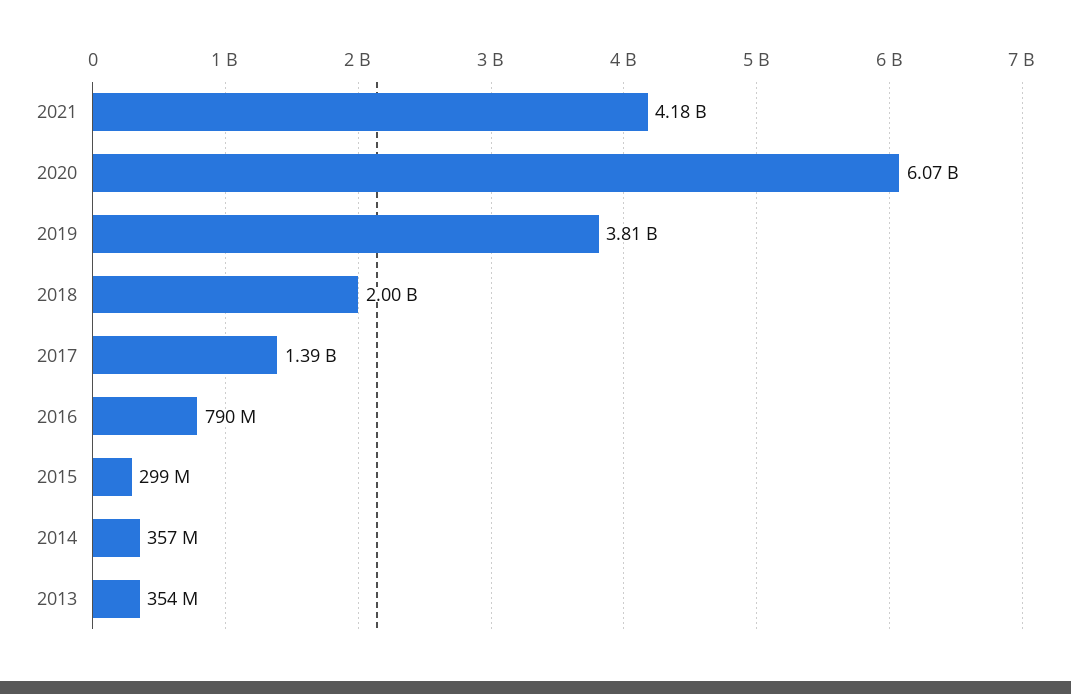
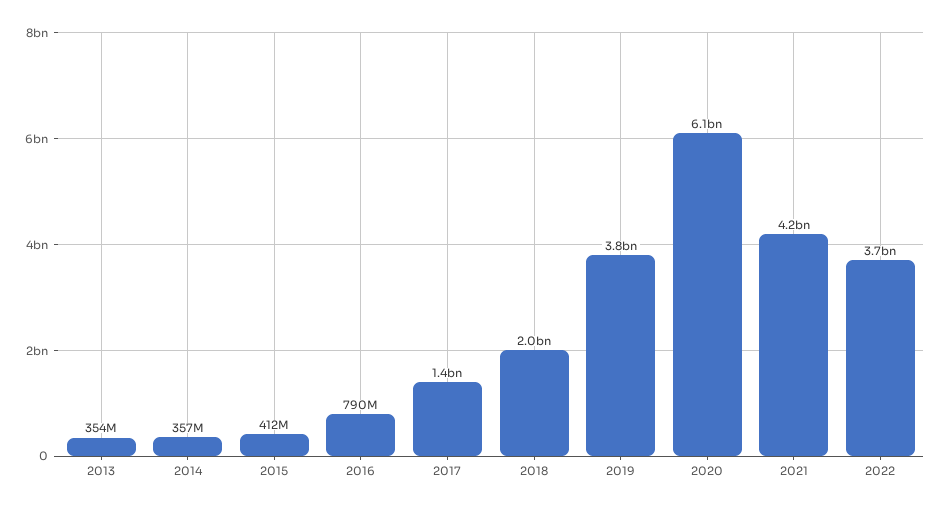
2015: 299000000 -> 412000000
2022: none -> 3700000000

